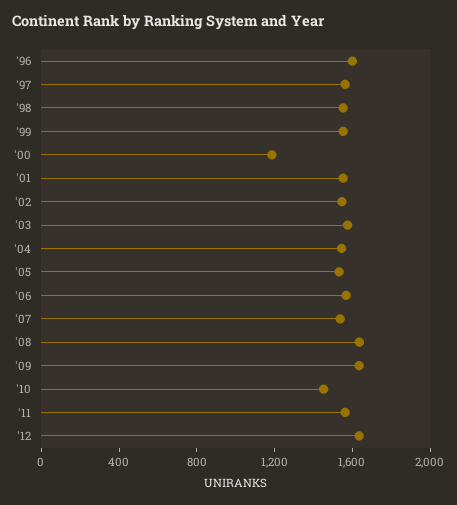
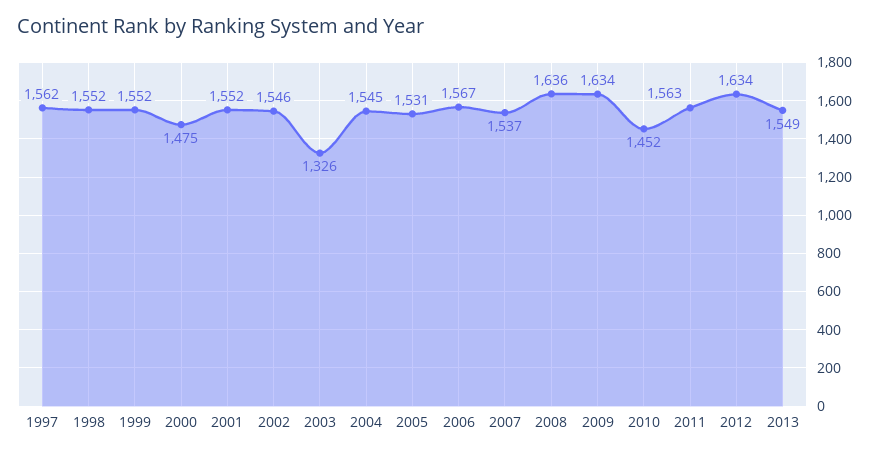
'96: 1600 -> none
'00: 1200 -> 1475
'03: 1600 -> 1326
2013: none -> 1549

